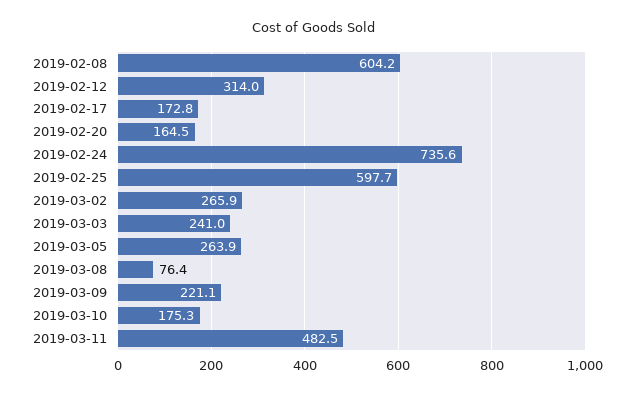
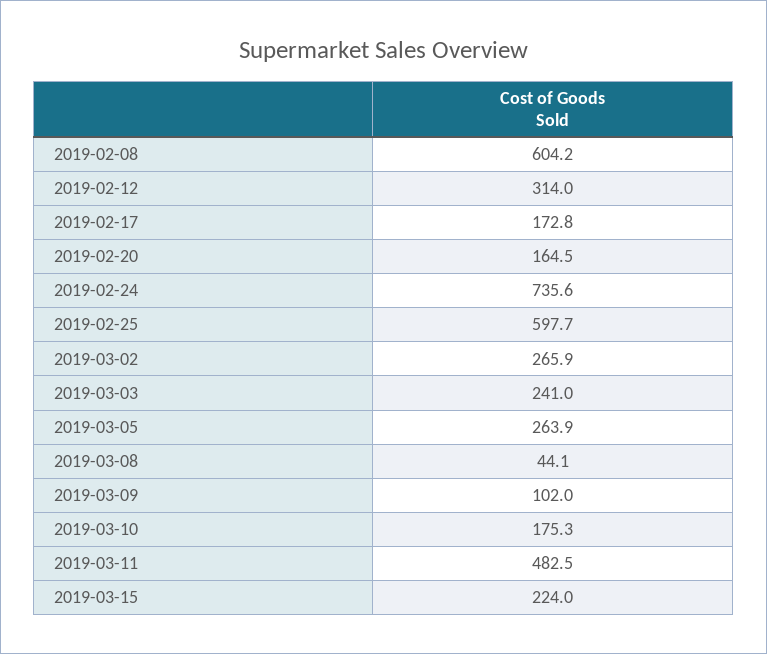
2019-03-08: 76.4 -> 44.1
2019-03-09: 221.1 -> 102
2019-03-15: none -> 224

